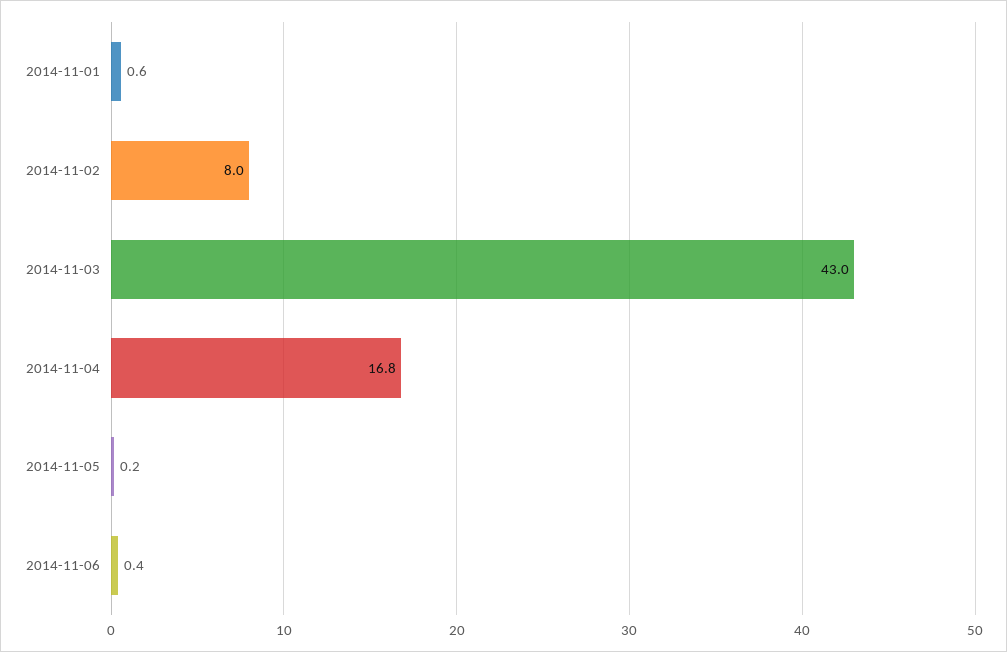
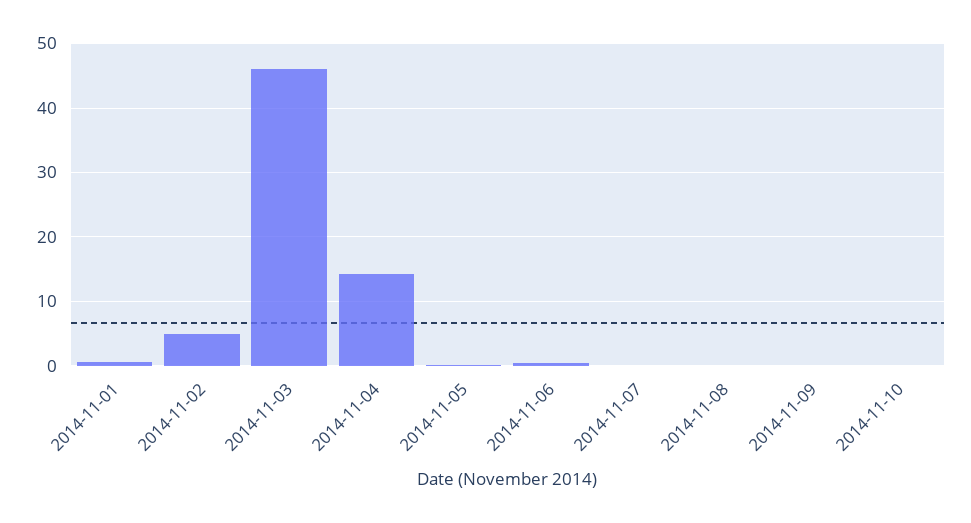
2014-11-02: 8 -> 5
2014-11-03: 43 -> 46
2014-11-04: 16.8 -> 14
2014-11-07: none -> 0
2014-11-08: none -> 0
2014-11-09: none -> 0
2014-11-10: none -> 0

